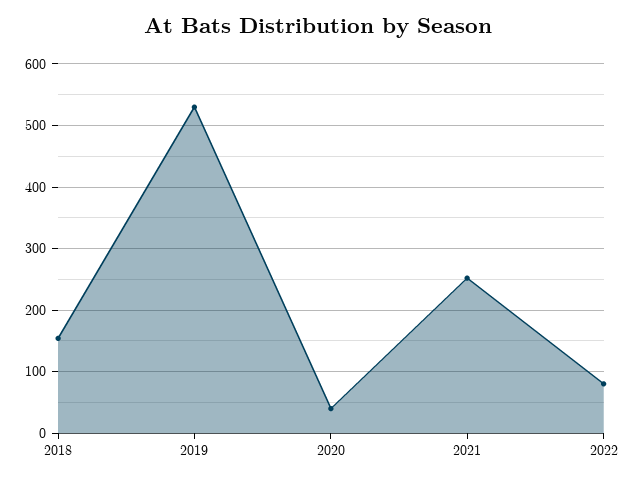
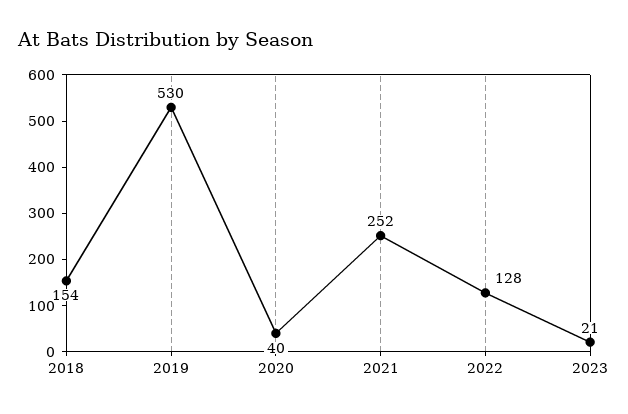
2022: 80 -> 128
2023: none -> 21

